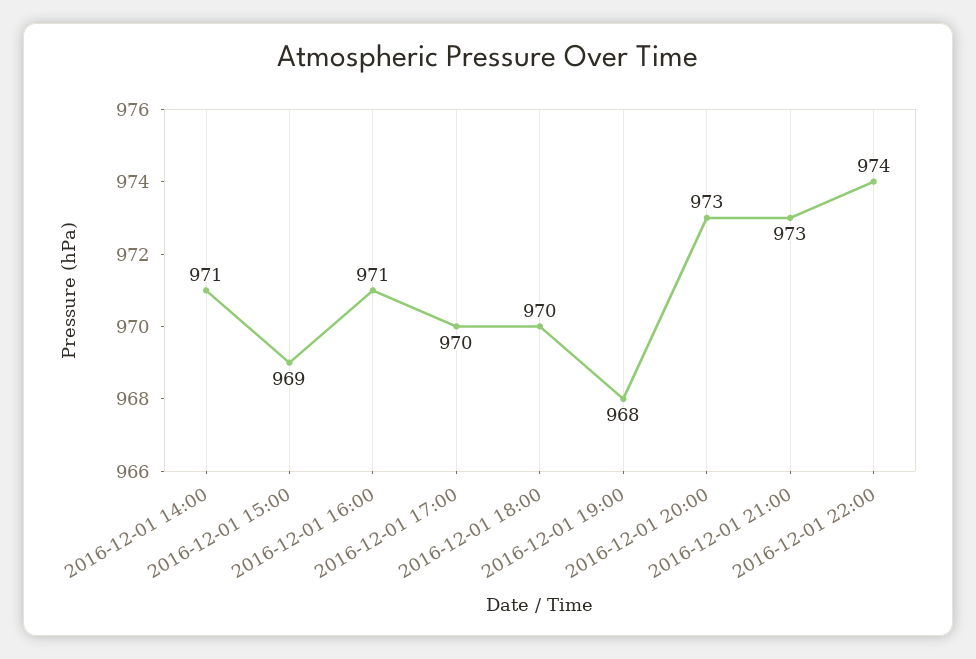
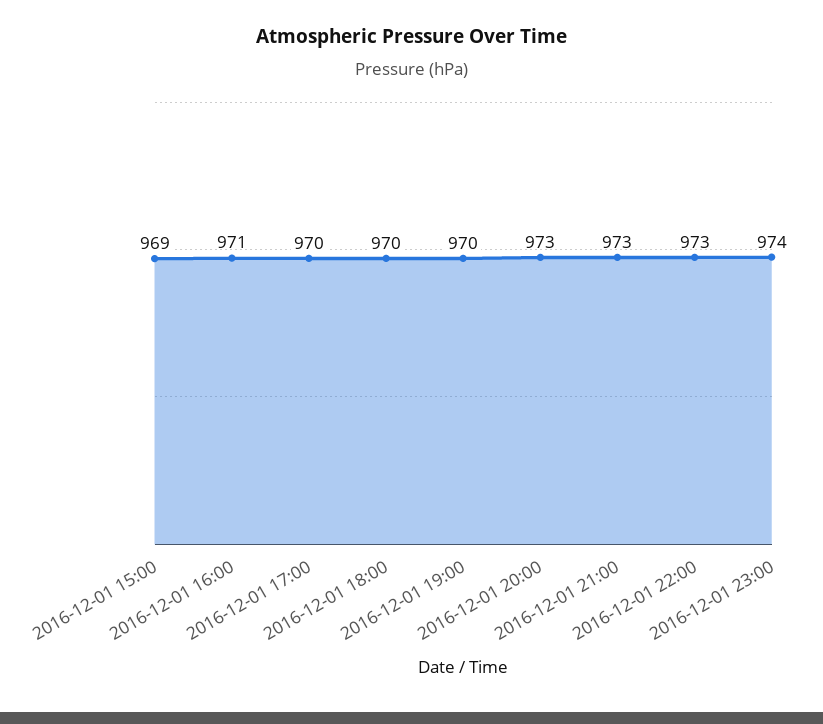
2016-12-01 14:00: 971 -> none
2016-12-01 19:00: 968 -> 970
2016-12-01 22:00: 974 -> 973
2016-12-01 23:00: none -> 974

